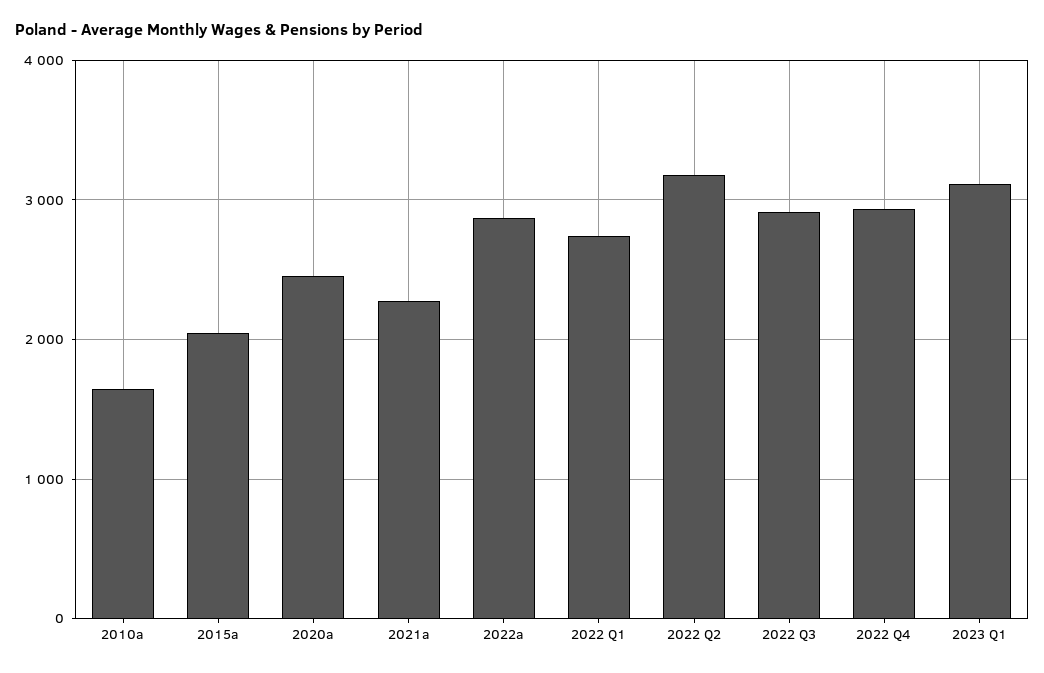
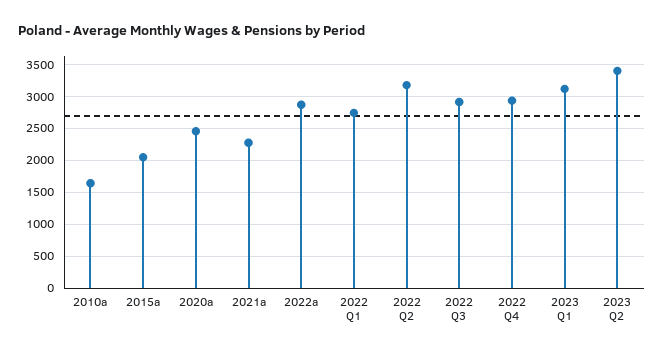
2023 Q2: none -> 3400

